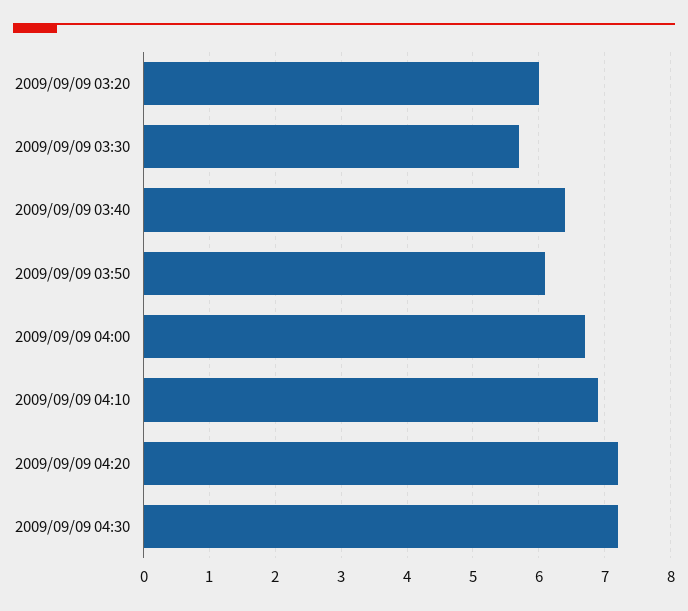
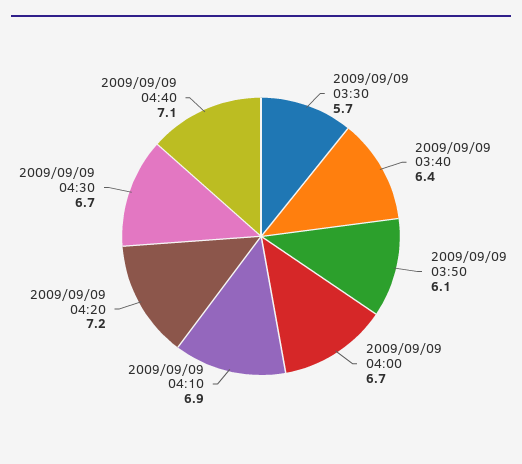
2009/09/09 03:20: 6 -> none
2009/09/09 04:30: 7.2 -> 6.7
2009/09/09 04:40: none -> 7.1

